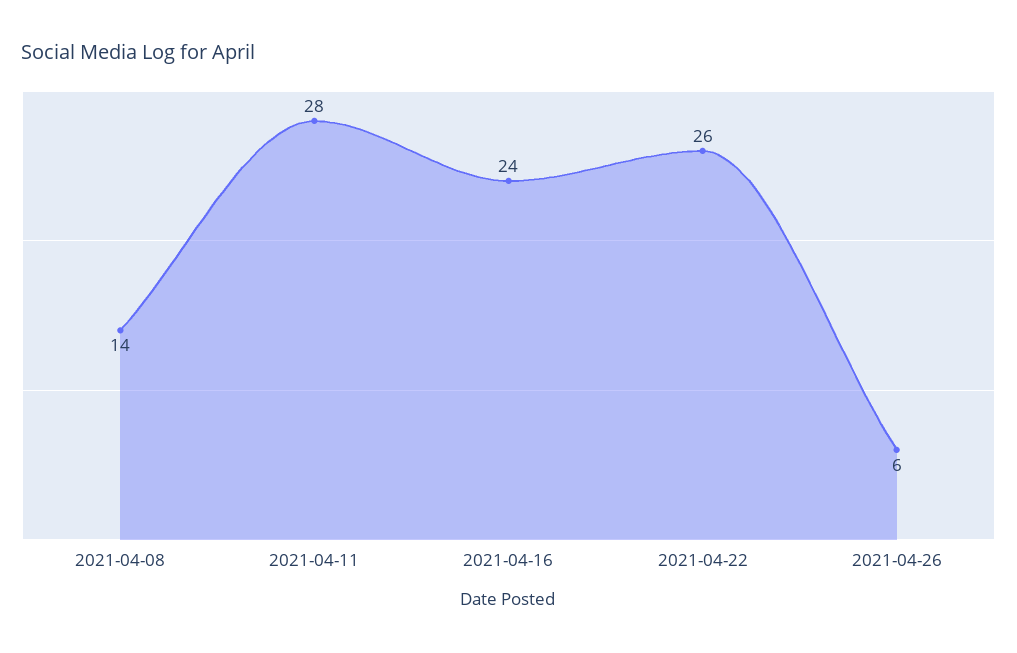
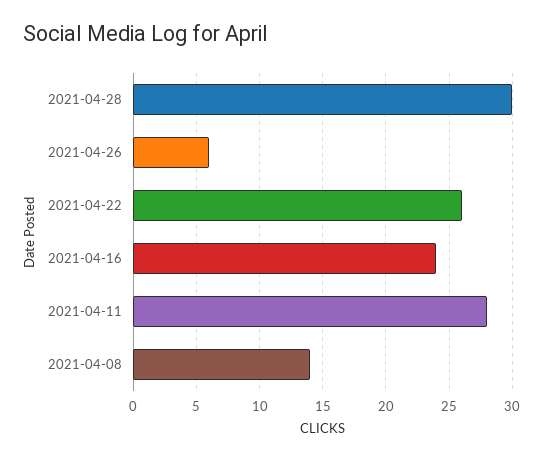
2021-04-28: none -> 30

